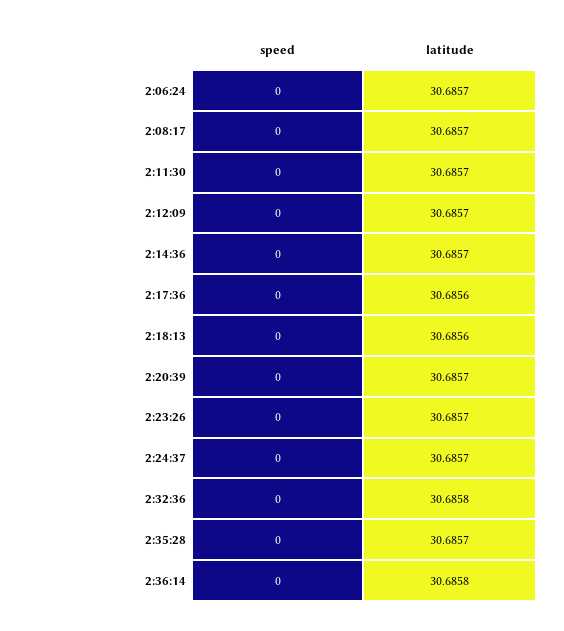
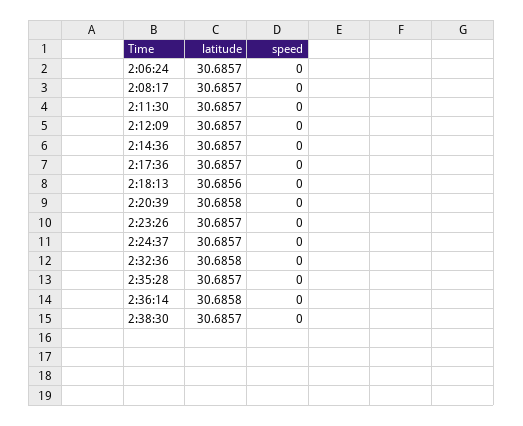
latitude, 2:17:36: 30.6856 -> 30.6857
latitude, 2:20:39: 30.6857 -> 30.6858
latitude, 2:38:30: none -> 30.6857
speed, 2:38:30: none -> 0

